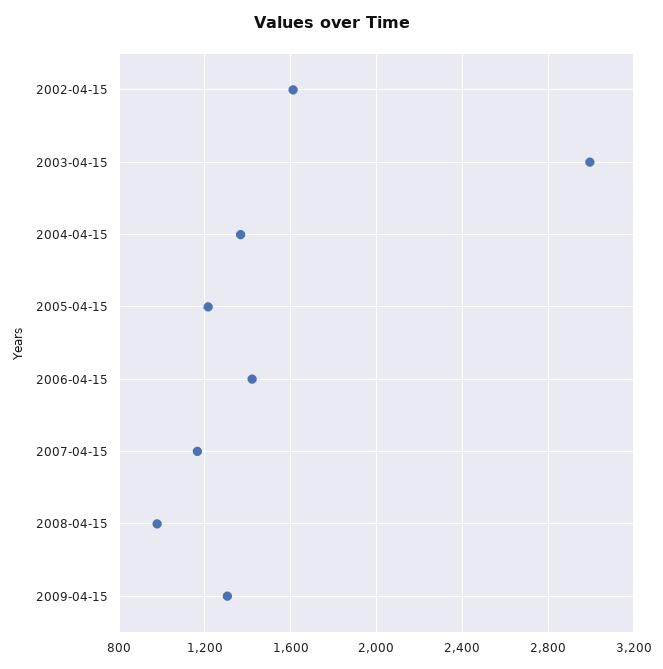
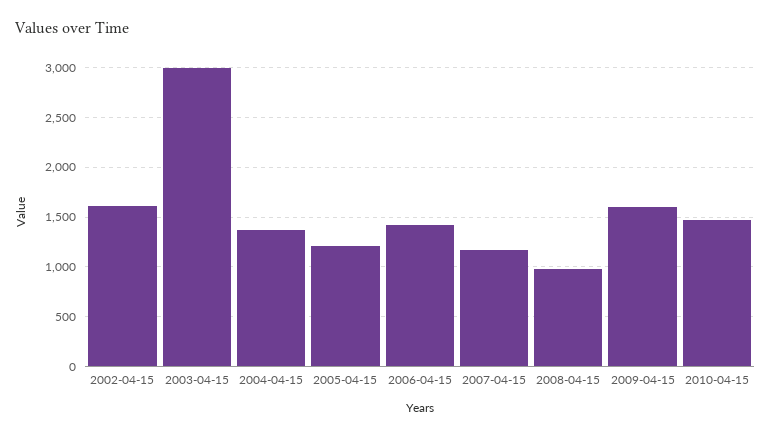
2009-04-15: 1300 -> 1600
2010-04-15: none -> 1500

